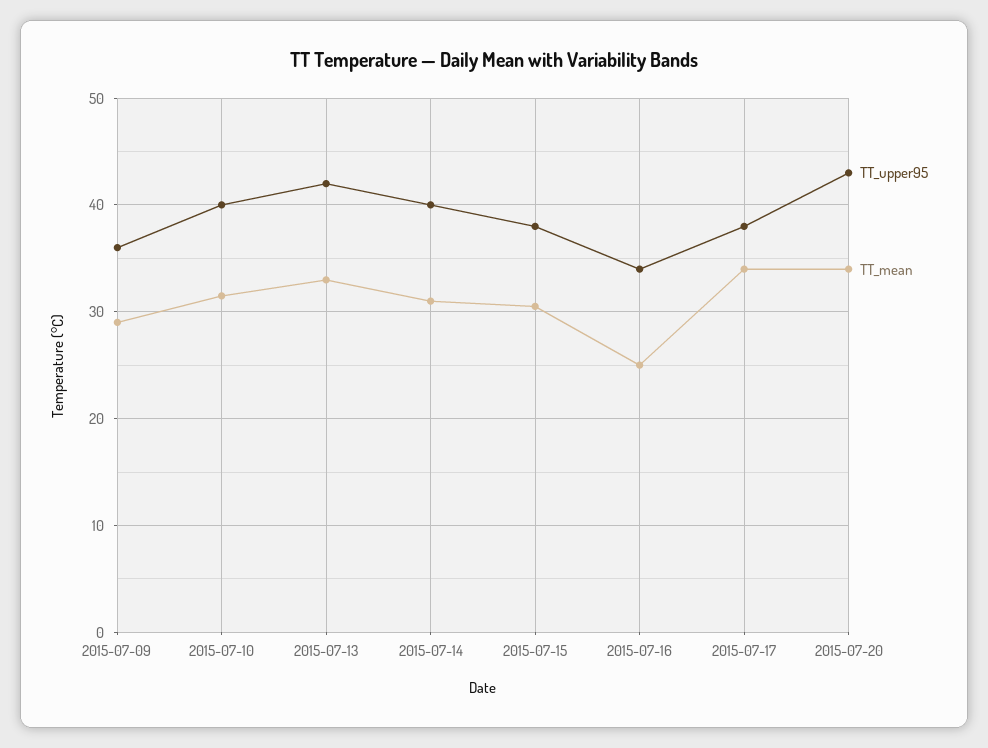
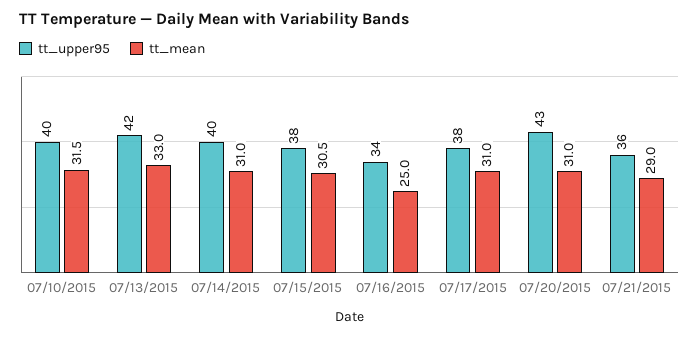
TT_upper95, 2015-07-09: 36 -> none
TT_mean, 2015-07-09: 29 -> none
TT_mean, 2015-07-17: 34 -> 31
TT_mean, 2015-07-20: 34 -> 31
TT_upper95, 07/21/2015: none -> 36
TT_mean, 07/21/2015: none -> 29

